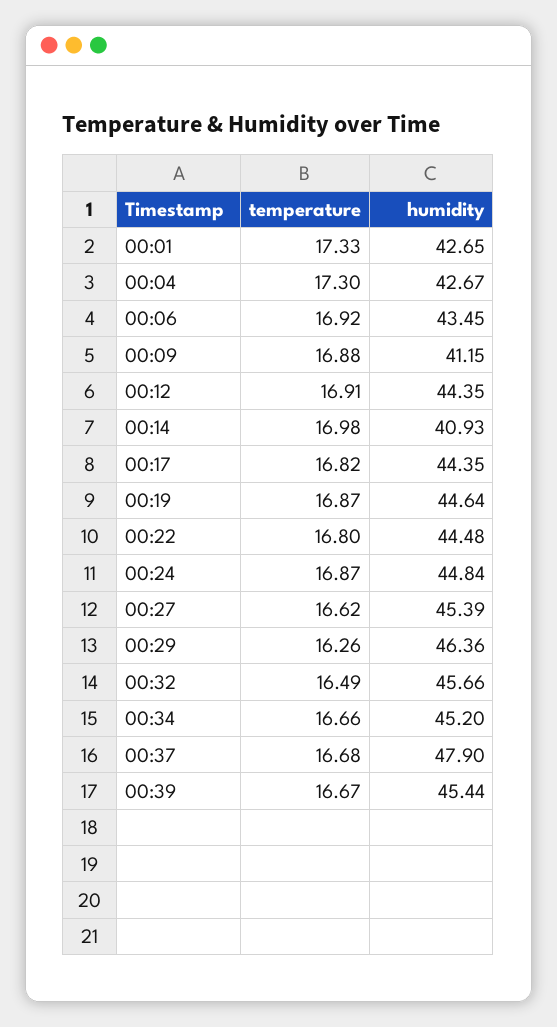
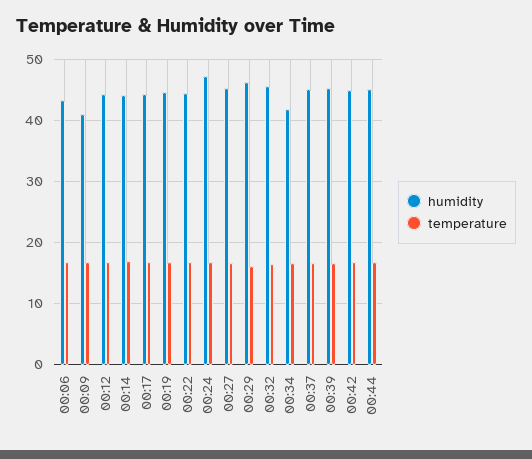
temperature, 00:01: 17.33 -> none
humidity, 00:01: 42.65 -> none
temperature, 00:04: 17.3 -> none
humidity, 00:04: 42.67 -> none
humidity, 00:14: 40.93 -> 44
humidity, 00:24: 44.84 -> 47
humidity, 00:34: 45.2 -> 42
humidity, 00:37: 47.9 -> 45
humidity, 00:42: none -> 45
temperature, 00:42: none -> 17
humidity, 00:44: none -> 45
temperature, 00:44: none -> 17

